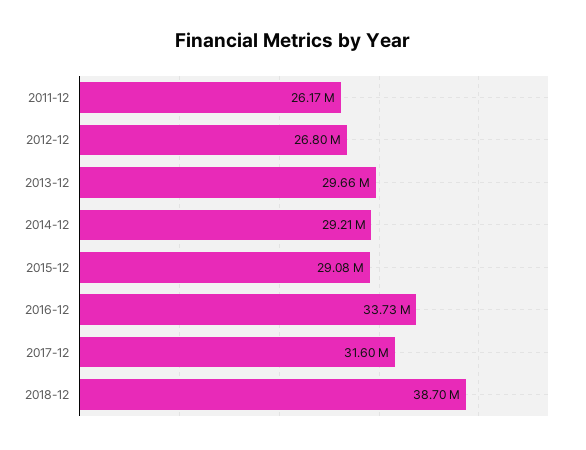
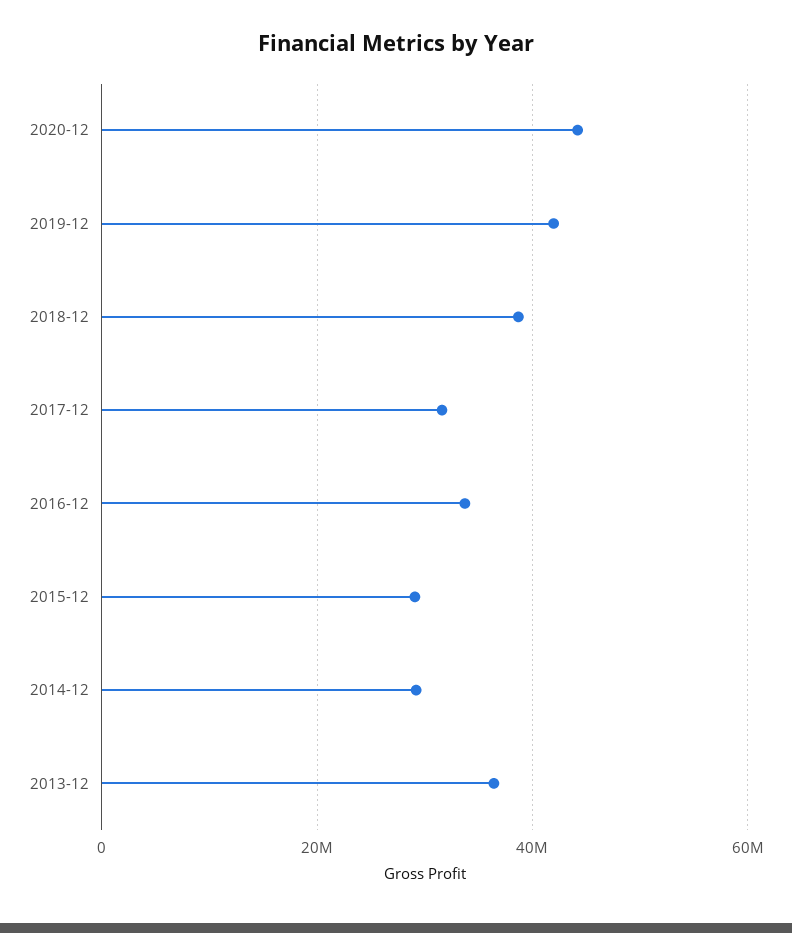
2011-12: 26170000 -> none
2012-12: 26800000 -> none
2013-12: 29660000 -> 36000000
2020-12: none -> 44000000
2019-12: none -> 42000000

